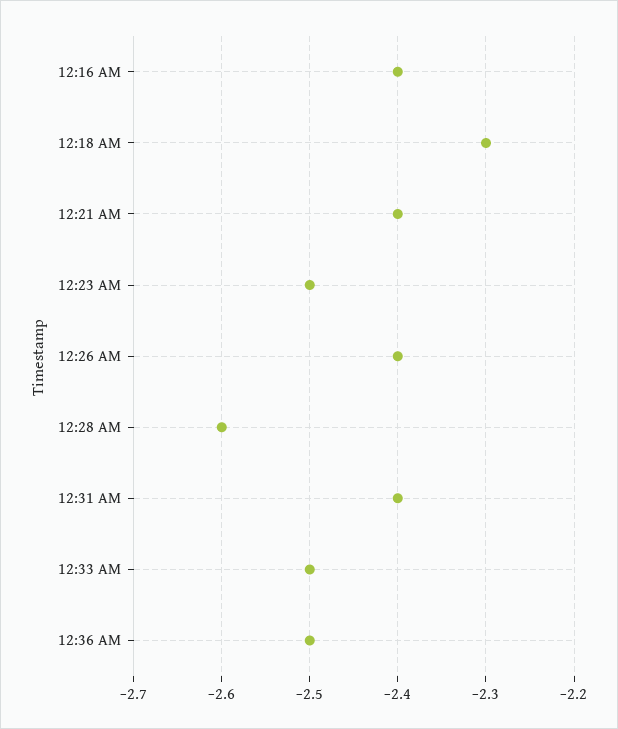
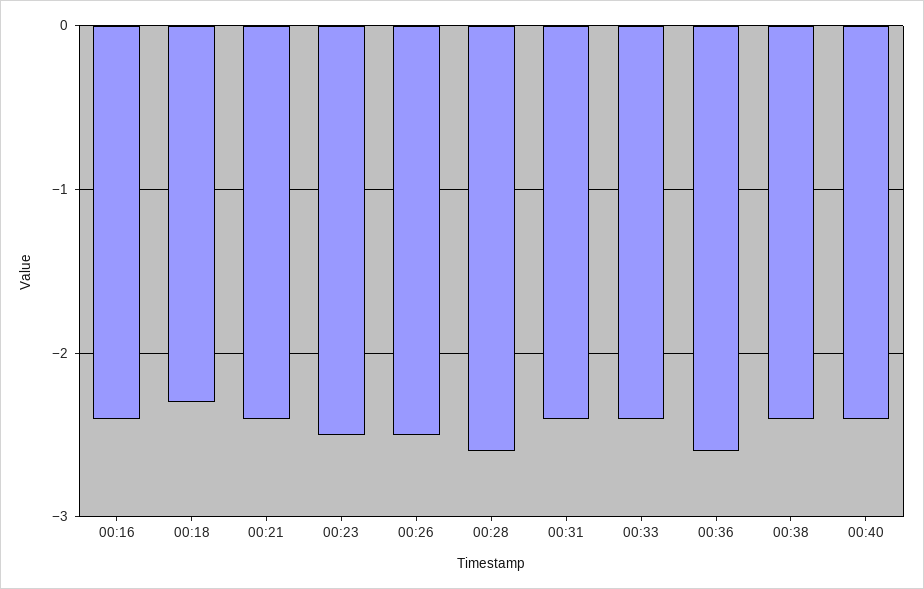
12:26 AM: -2.4 -> -2.5
12:33 AM: -2.5 -> -2.4
12:36 AM: -2.5 -> -2.6
00:38: none -> -2.4
00:40: none -> -2.4

